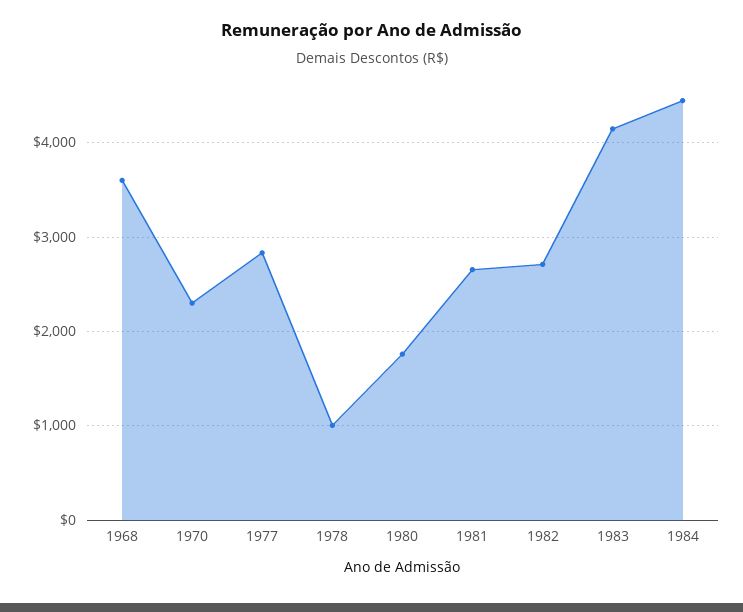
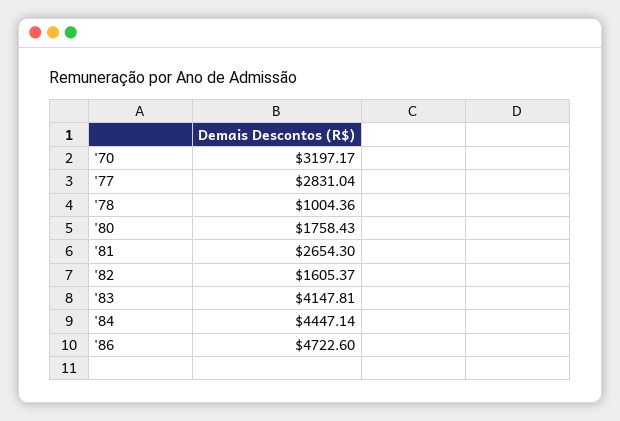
1968: 3600 -> none
1970: 2300 -> 3197.17
1982: 2700 -> 1605.37
'86: none -> 4722.6

